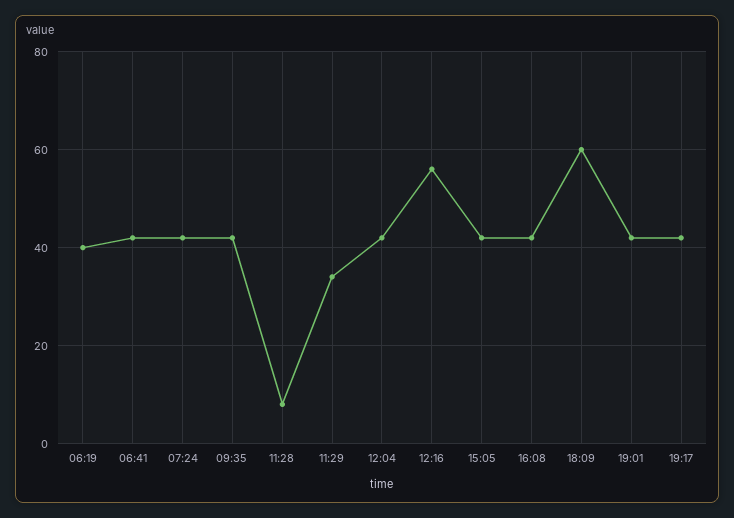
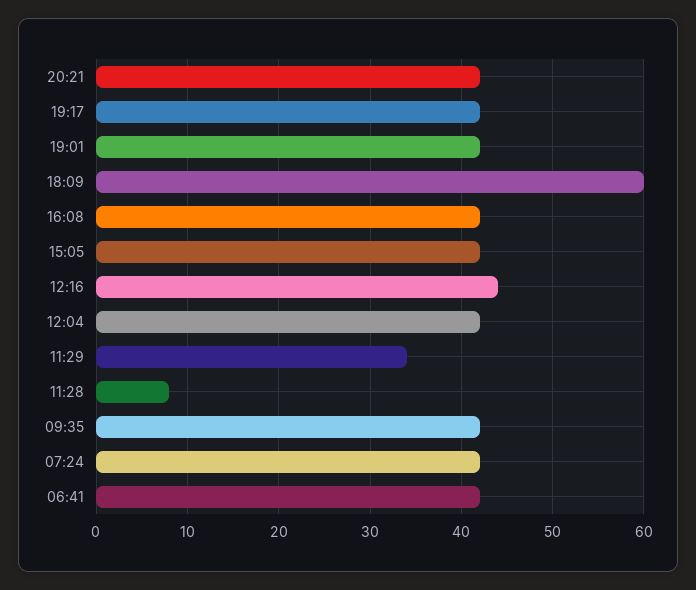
06:19: 40 -> none
12:16: 55 -> 44
20:21: none -> 42

